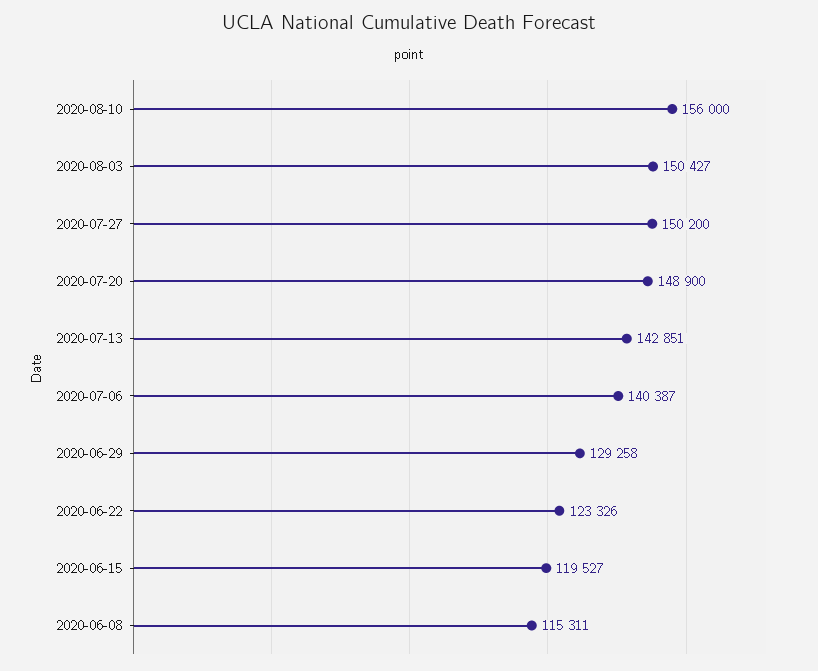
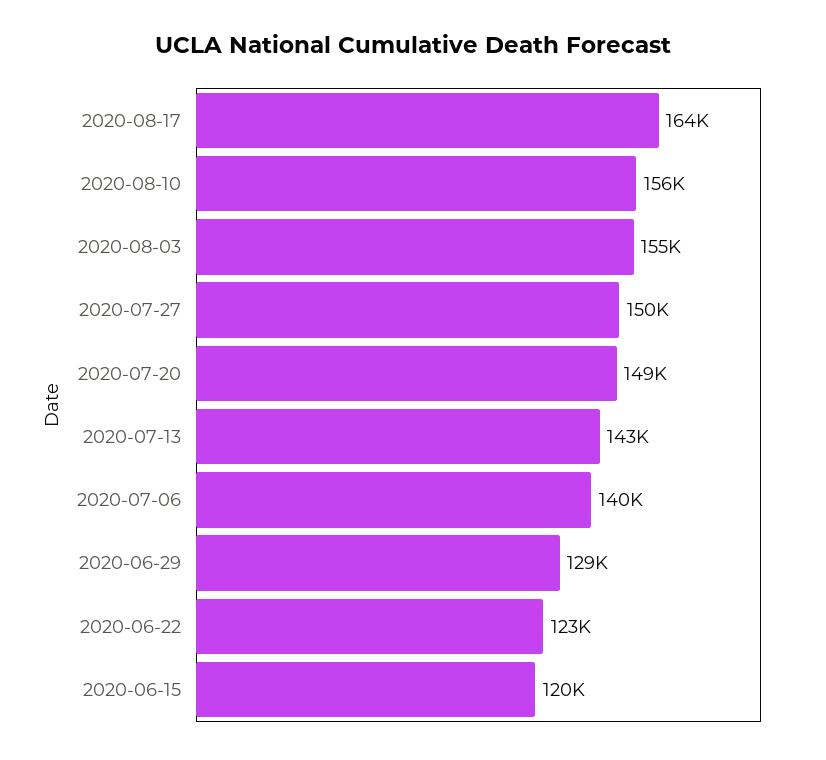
2020-08-03: 150427 -> 155000
2020-06-08: 115311 -> none
2020-08-17: none -> 164000

